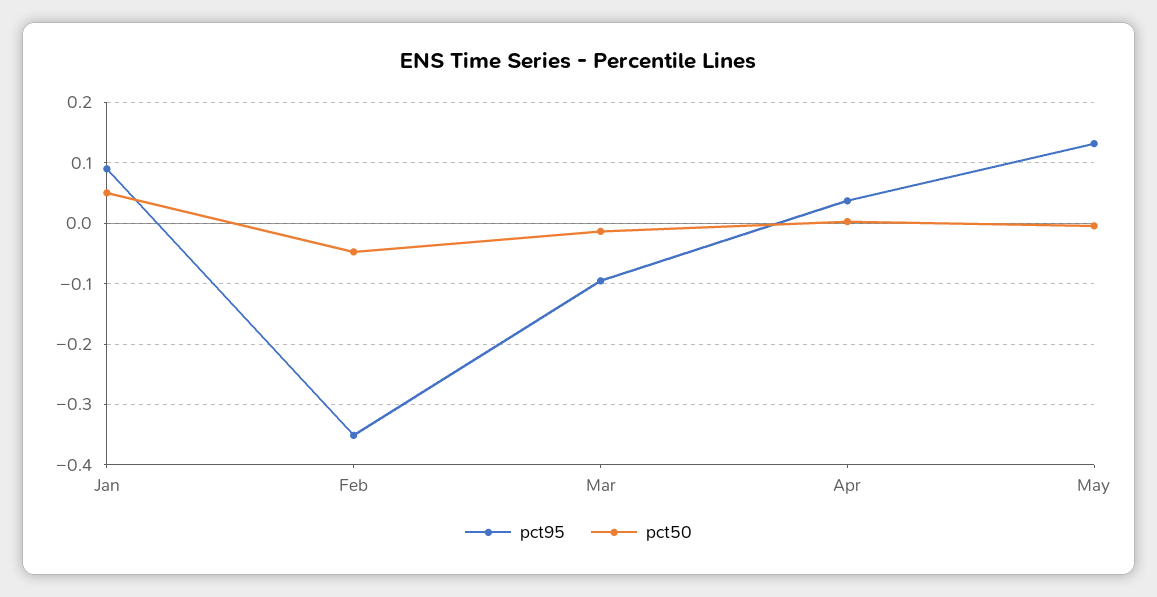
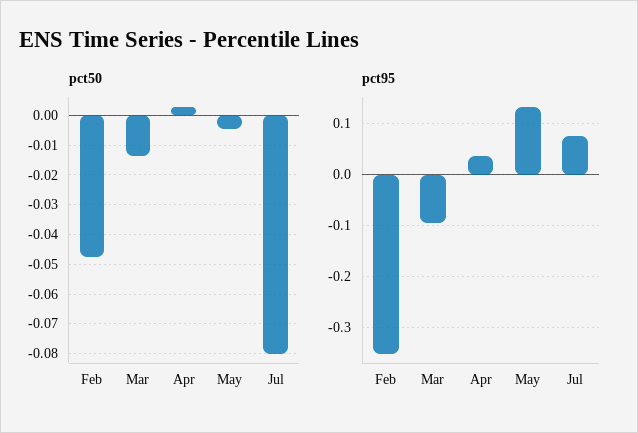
pct95, Jan: 0.09 -> none
pct50, Jan: 0.05 -> none
pct50, Jul: none -> -0.08
pct95, Jul: none -> 0.08

